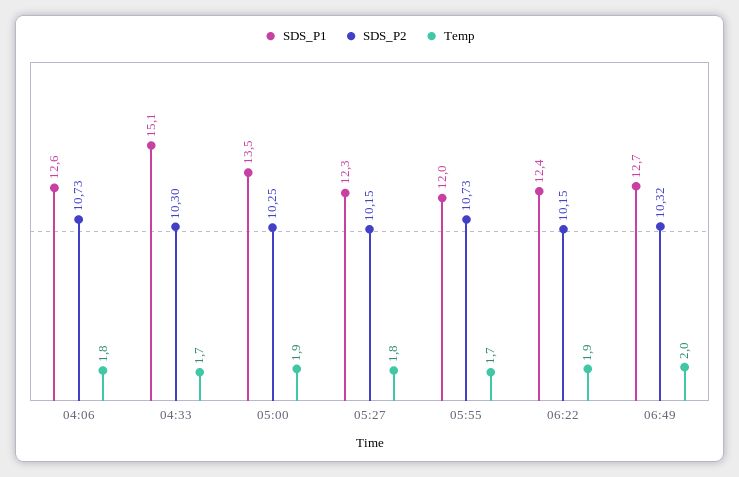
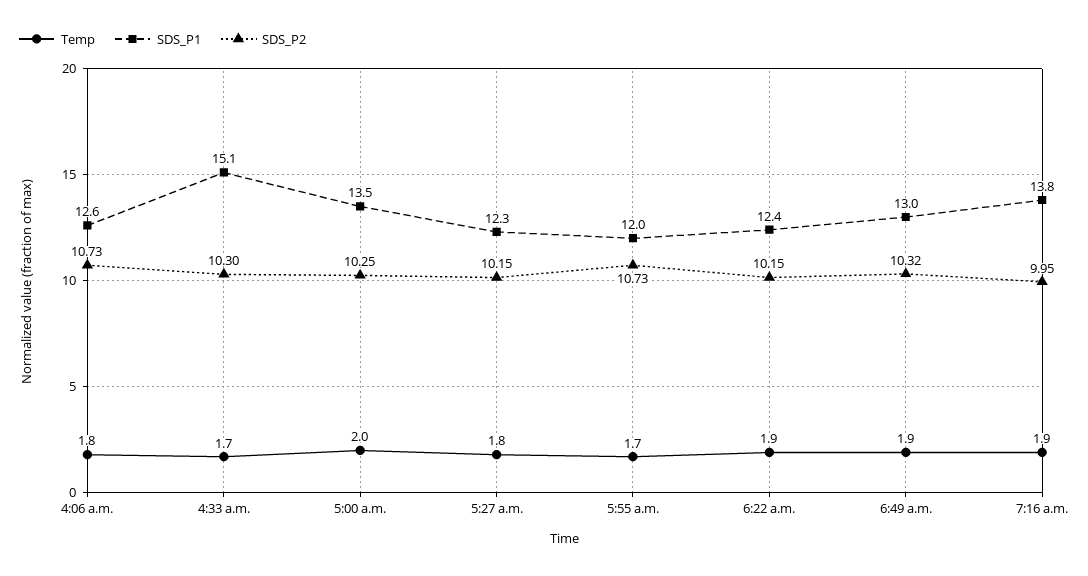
Temp, 05:00: 1.9 -> 2
SDS_P1, 06:49: 12.7 -> 13
Temp, 06:49: 2 -> 1.9
Temp, 7:16 a.m.: none -> 1.9
SDS_P1, 7:16 a.m.: none -> 13.8
SDS_P2, 7:16 a.m.: none -> 9.95

